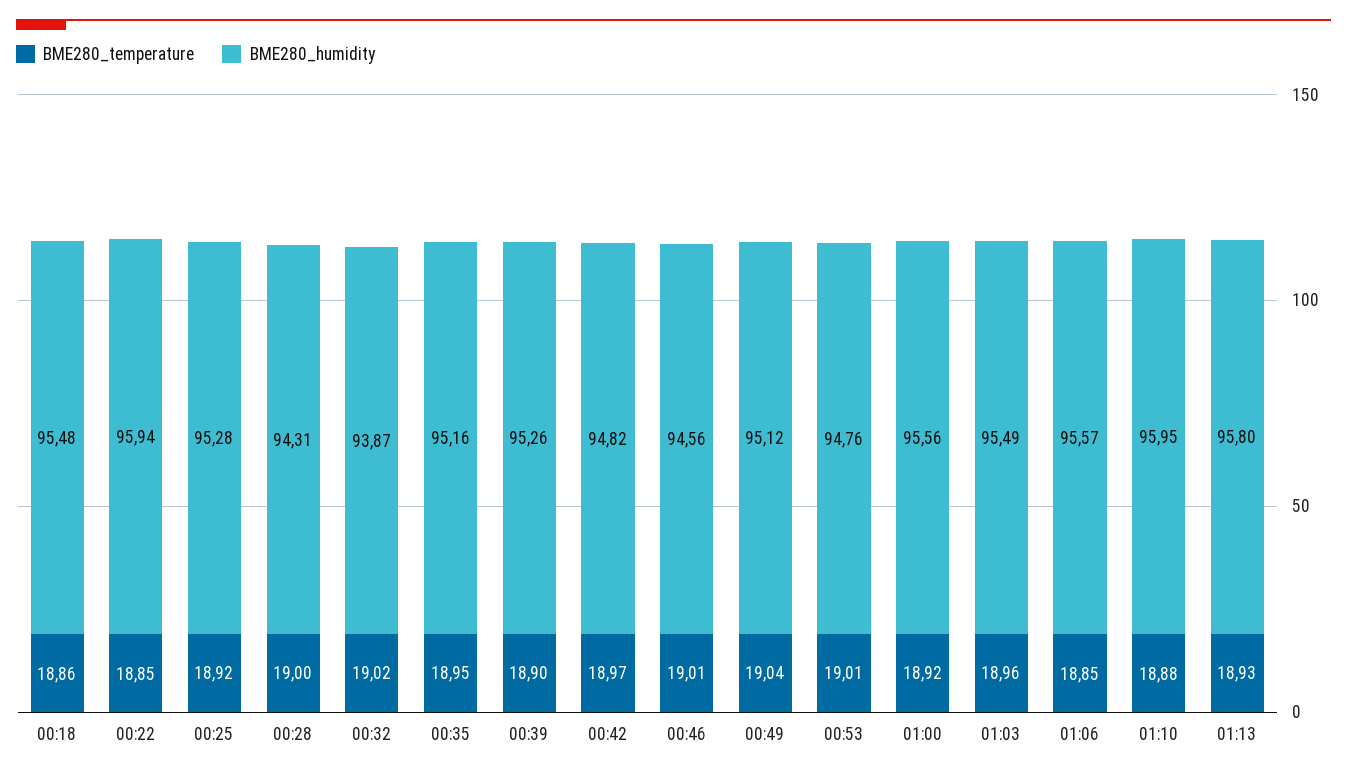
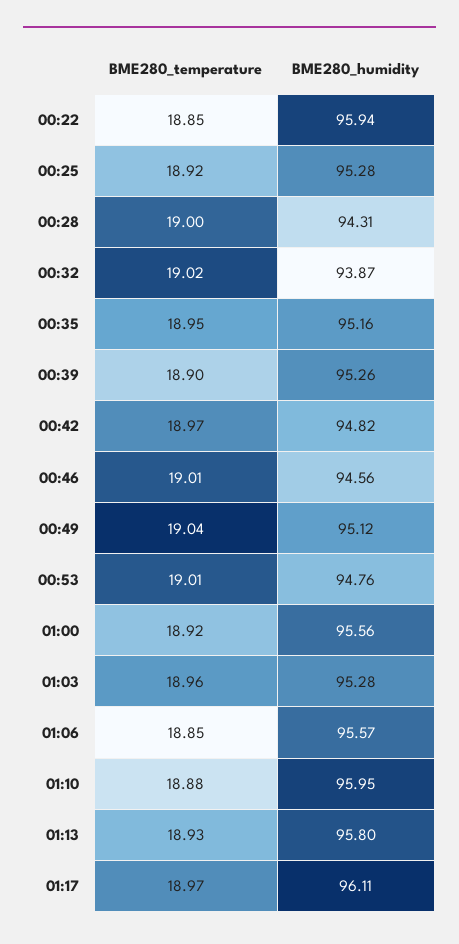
BME280_temperature, 00:18: 18.86 -> none
BME280_humidity, 00:18: 95.48 -> none
BME280_humidity, 01:03: 95.49 -> 95.28
BME280_temperature, 01:17: none -> 18.97
BME280_humidity, 01:17: none -> 96.11

